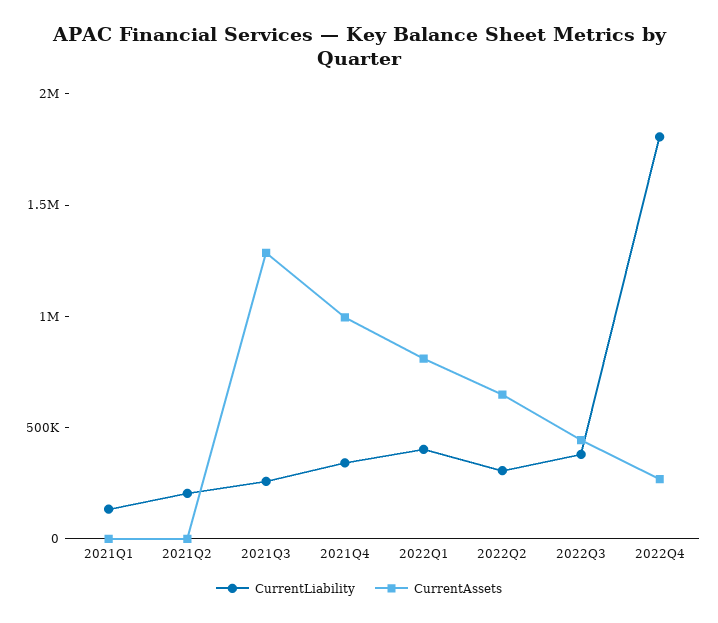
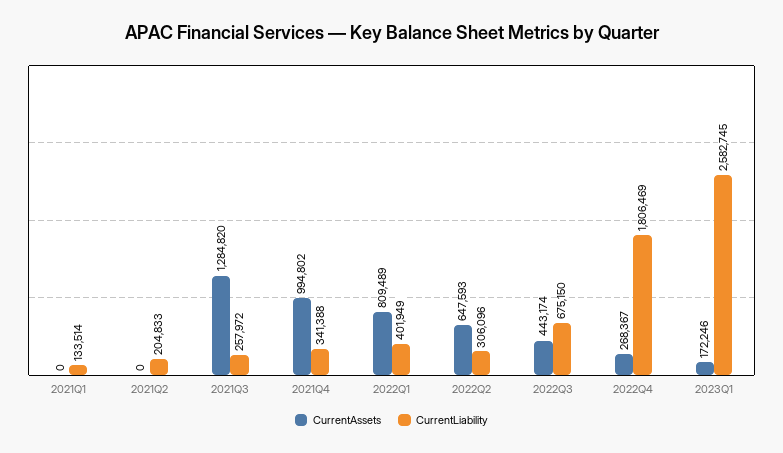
CurrentLiability, 2022Q3: 400000 -> 675150
CurrentAssets, 2023Q1: none -> 172246
CurrentLiability, 2023Q1: none -> 2582745

